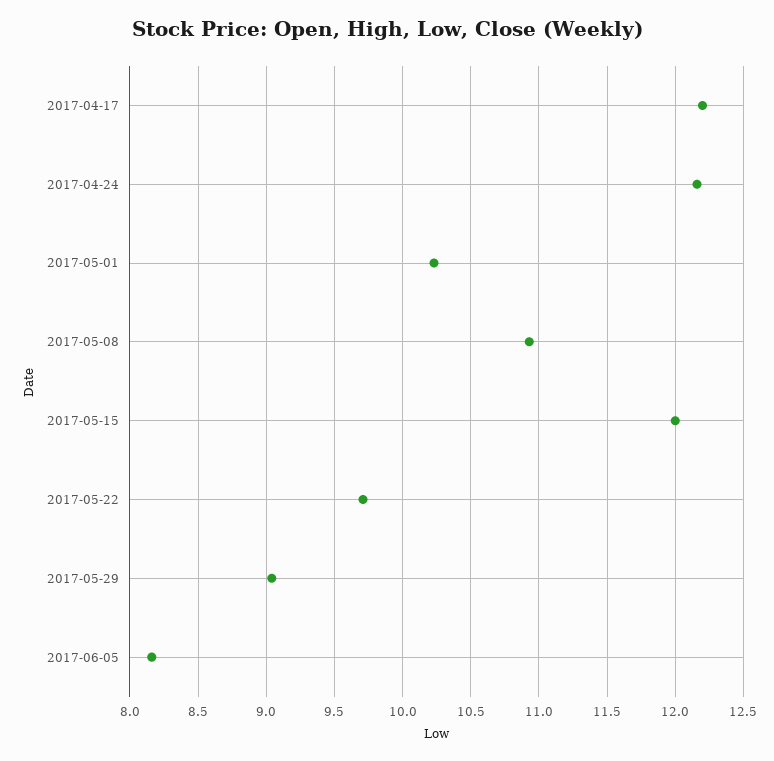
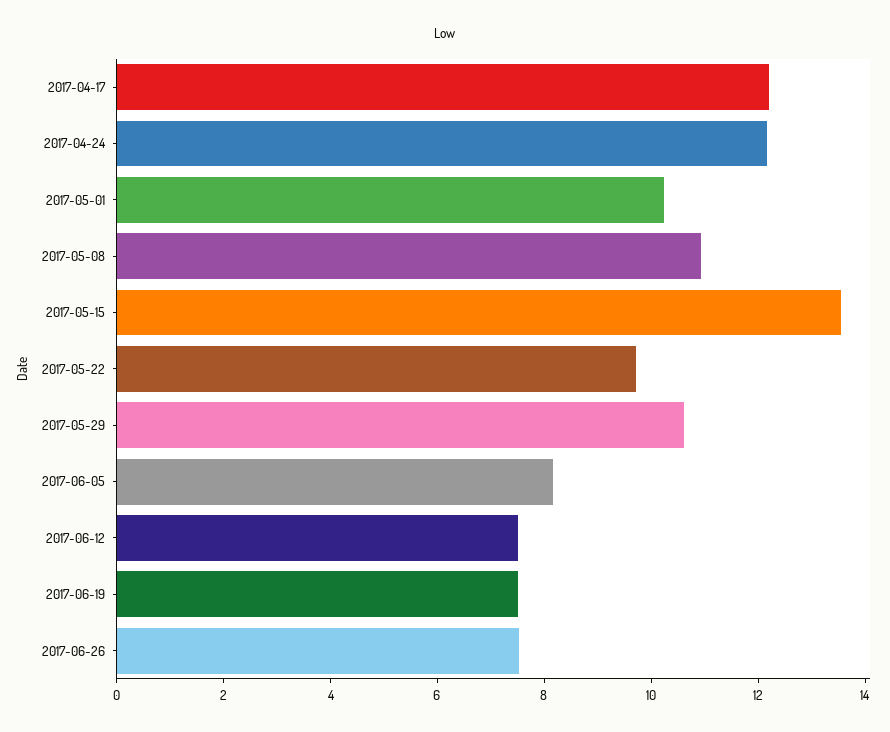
2017-05-15: 12 -> 13.5
2017-05-29: 9.05 -> 10.5
2017-06-12: none -> 7.5
2017-06-19: none -> 7.5
2017-06-26: none -> 7.5

